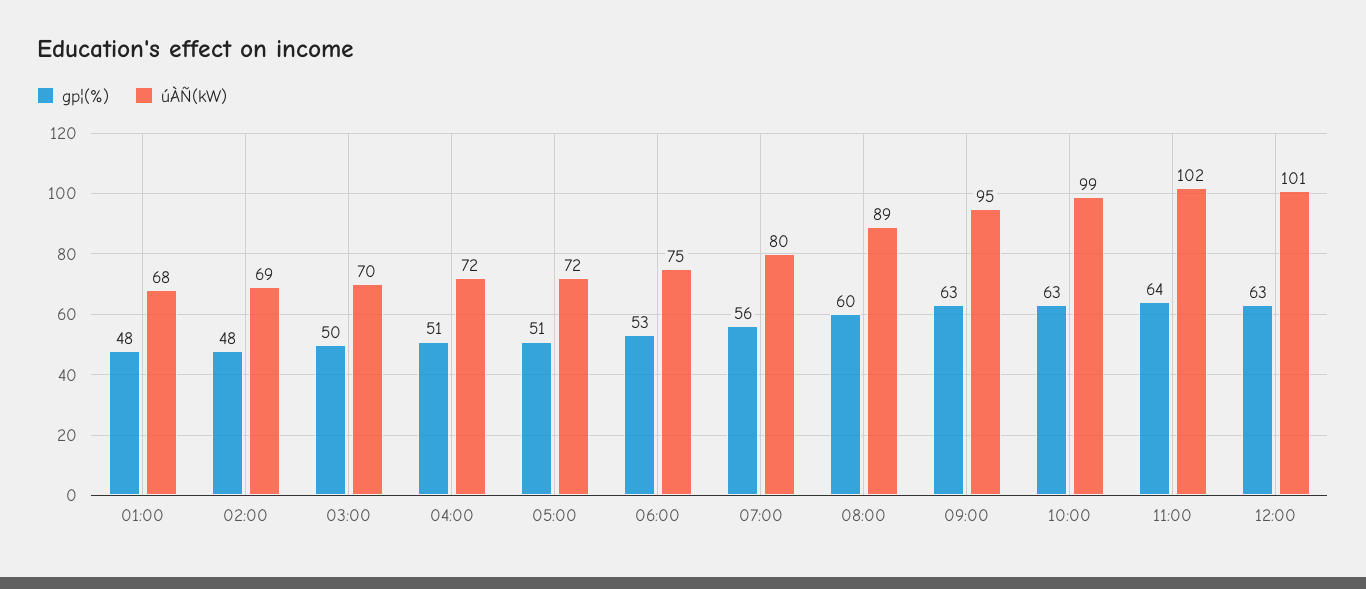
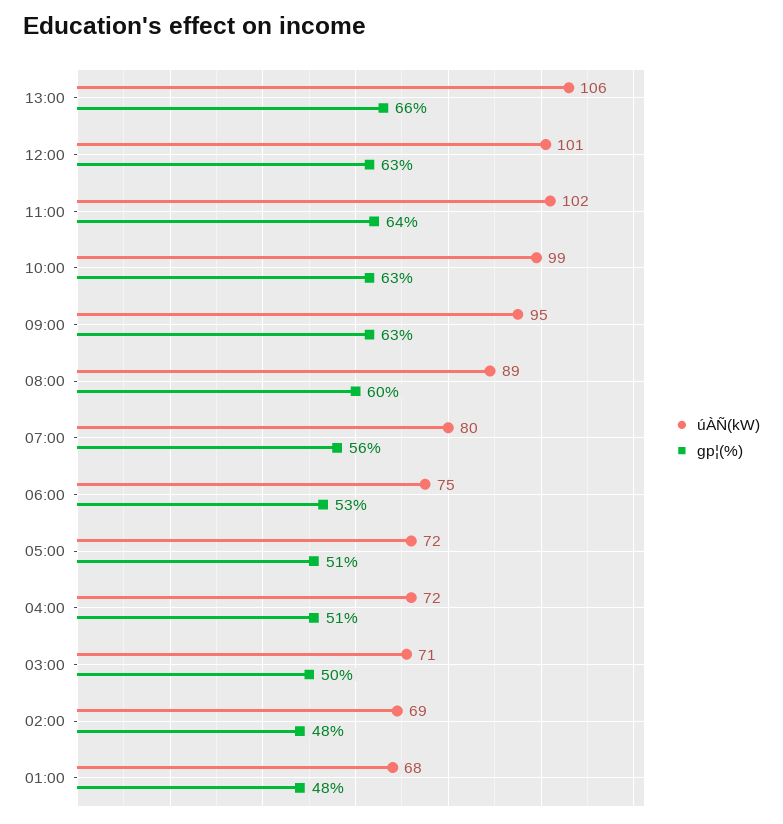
úÀÑ(kW), 03:00: 70 -> 71
úÀÑ(kW), 13:00: none -> 106
gp¦(%), 13:00: none -> 66

